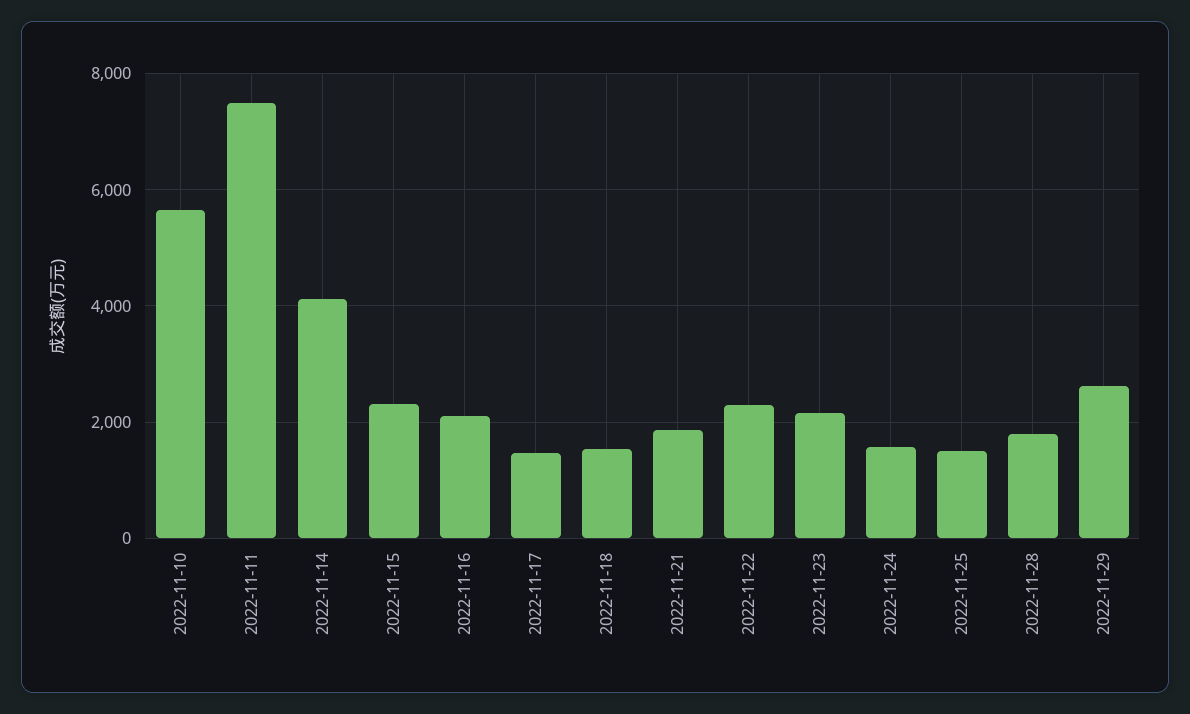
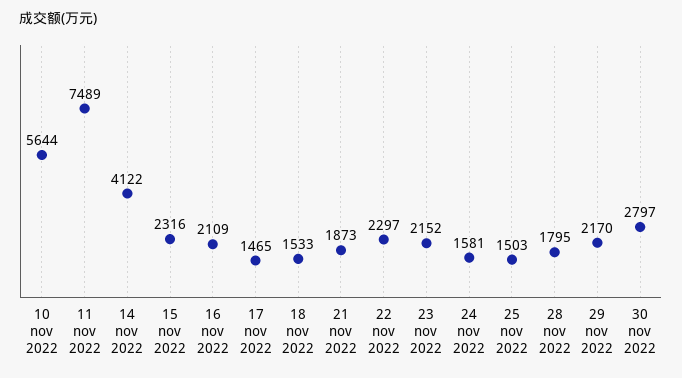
2022-11-29: 2600 -> 2170
30 nov 2022: none -> 2797

